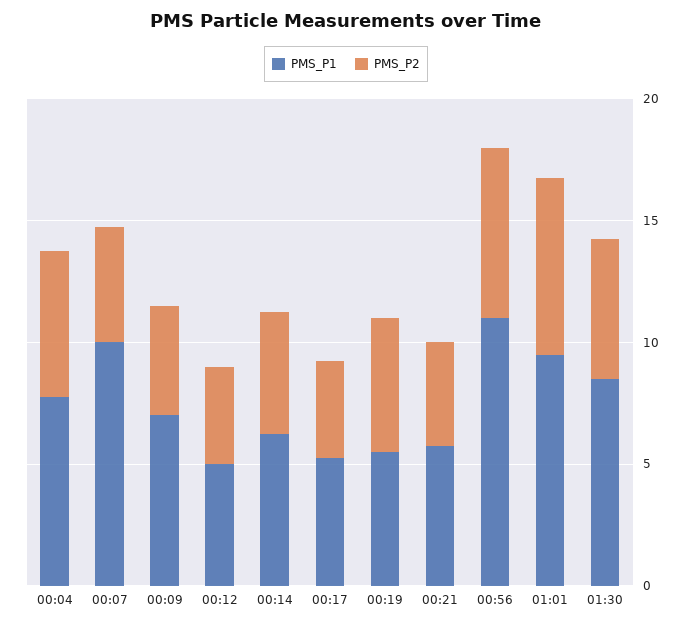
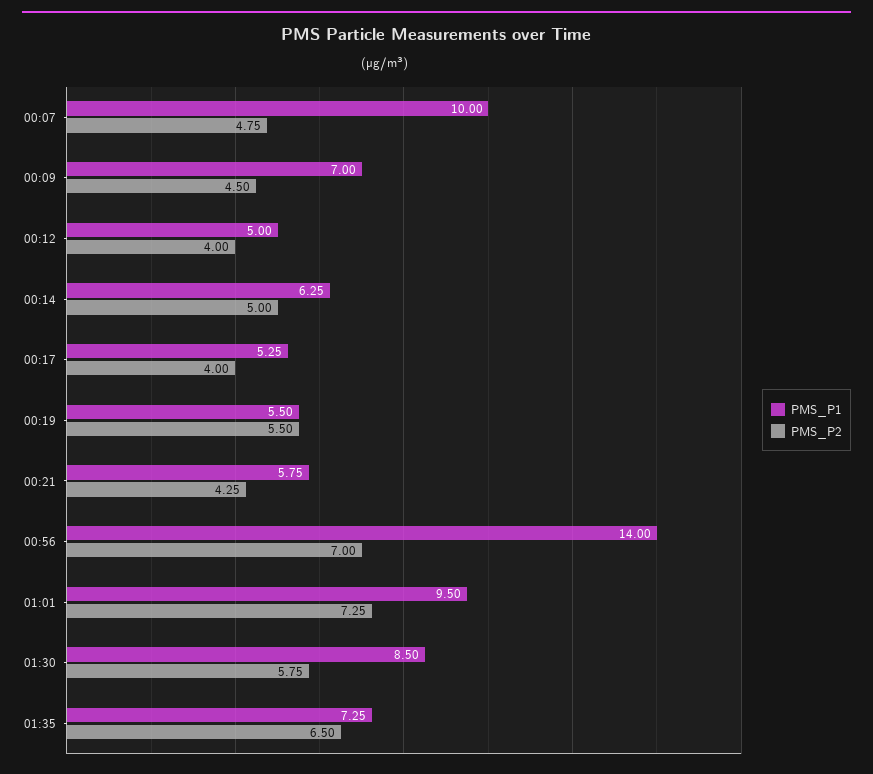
PMS_P1, 00:04: 8 -> none
PMS_P2, 00:04: 6 -> none
PMS_P1, 00:56: 11 -> 14
PMS_P1, 01:35: none -> 7.25
PMS_P2, 01:35: none -> 6.5

